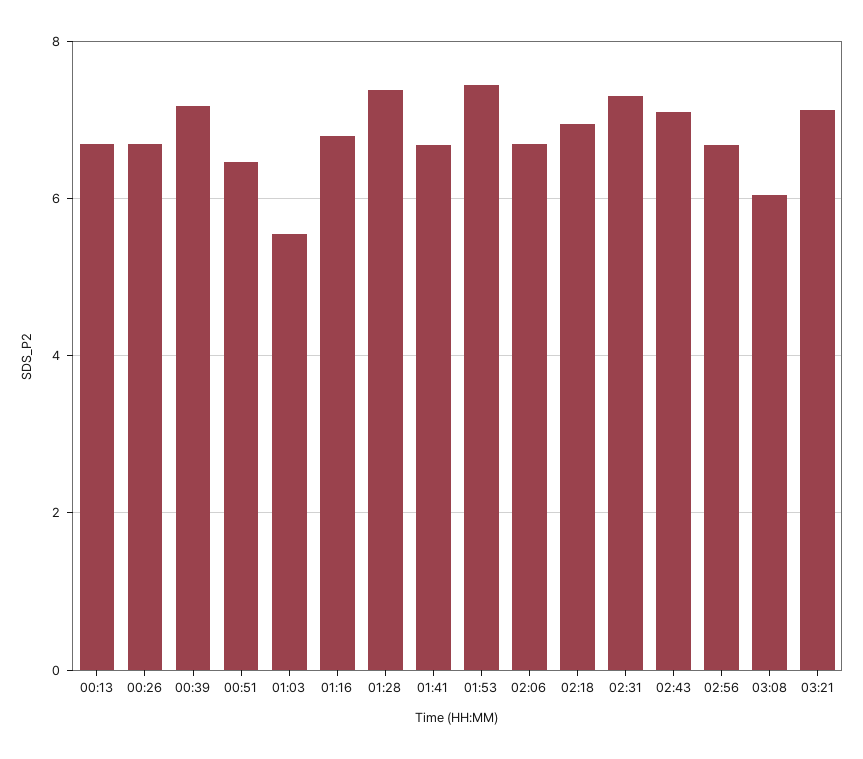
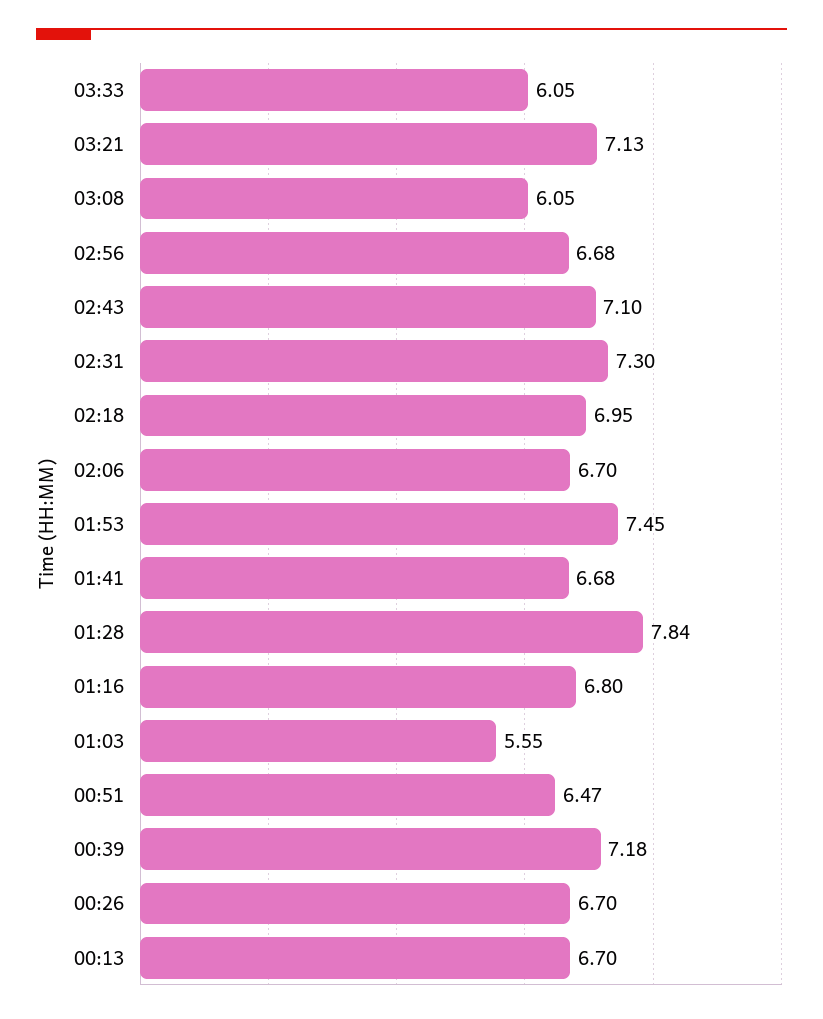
01:28: 7.4 -> 7.84
03:33: none -> 6.05

